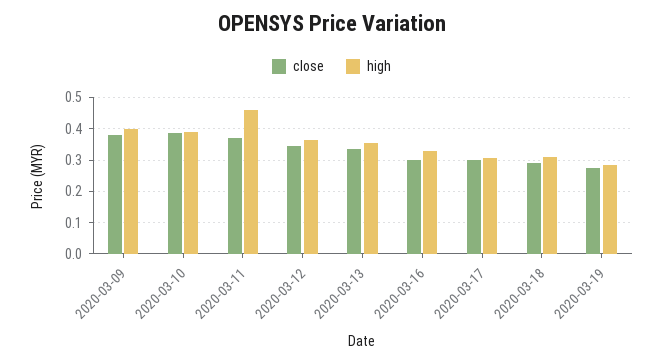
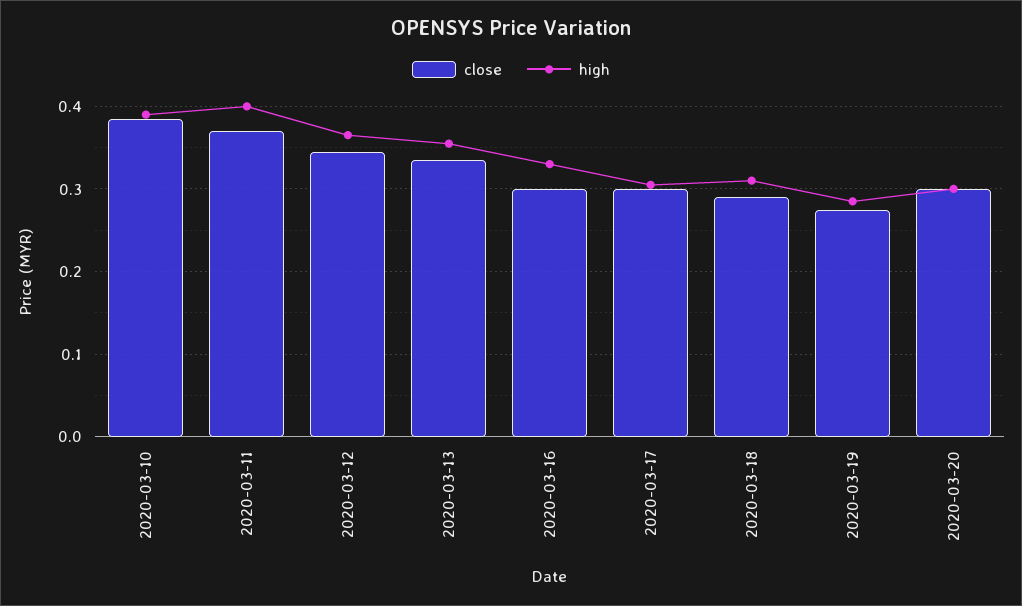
close, 2020-03-09: 0.38 -> none
high, 2020-03-09: 0.4 -> none
high, 2020-03-11: 0.46 -> 0.4
close, 2020-03-20: none -> 0.3
high, 2020-03-20: none -> 0.3

